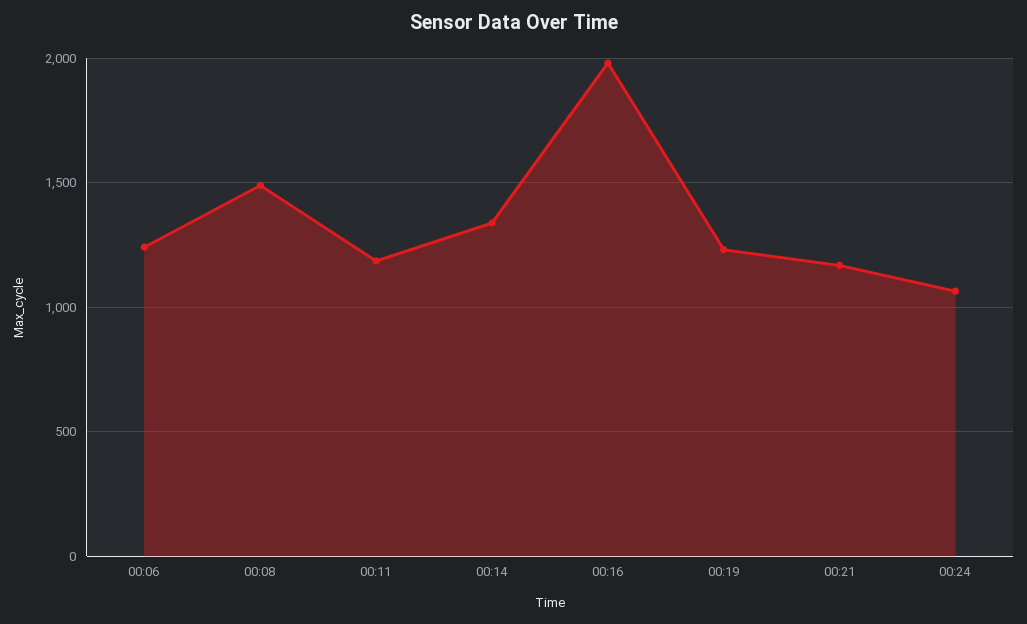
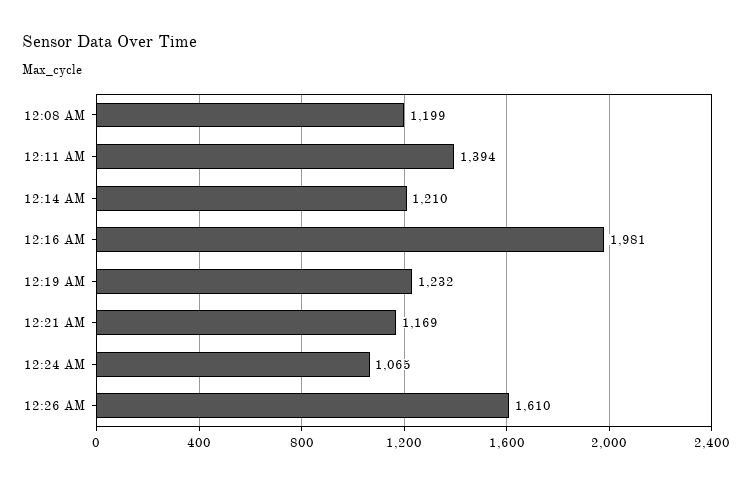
00:06: 1250 -> none
00:08: 1500 -> 1199
00:11: 1200 -> 1394
00:14: 1350 -> 1210
12:26 AM: none -> 1610

